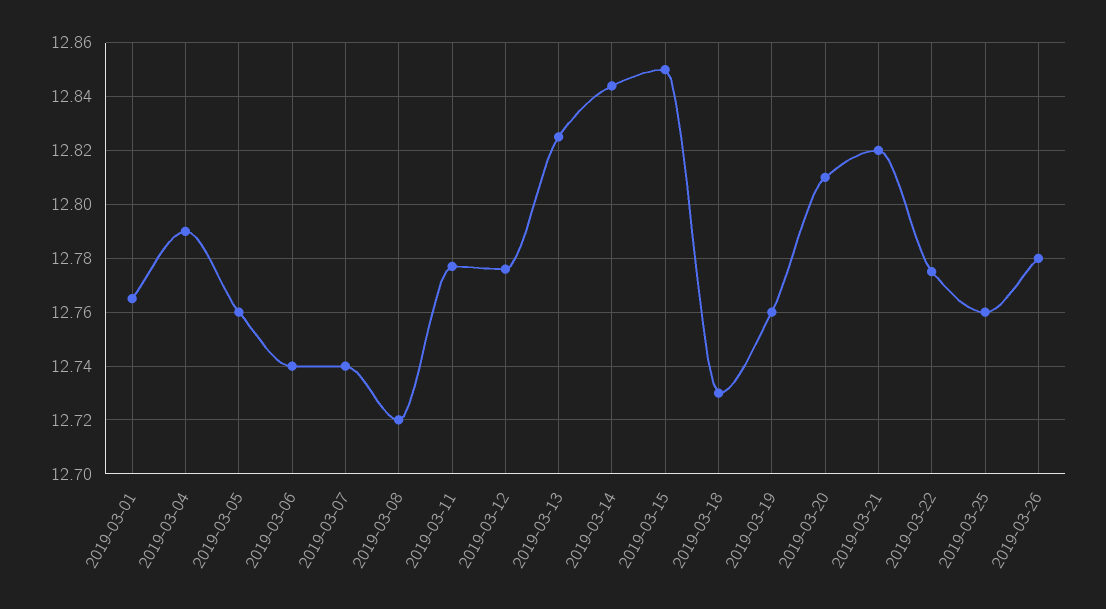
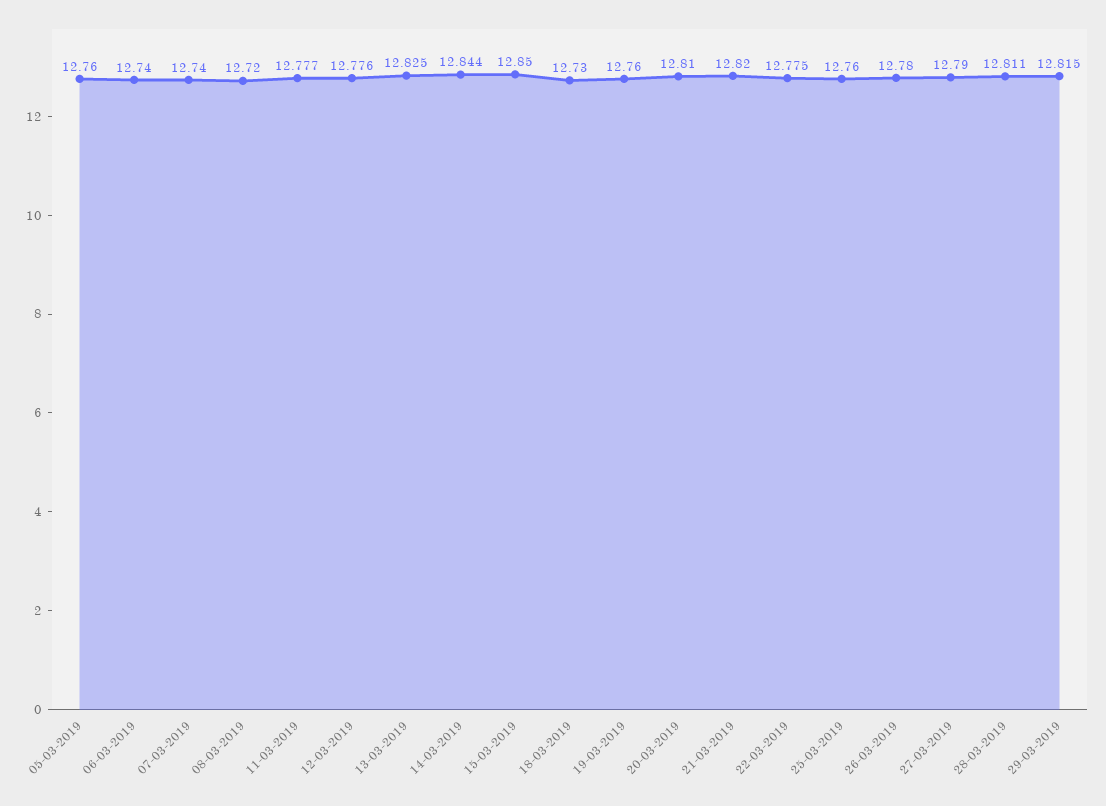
2019-03-01: 12.765 -> none
2019-03-04: 12.79 -> none
27-03-2019: none -> 12.79
28-03-2019: none -> 12.811
29-03-2019: none -> 12.815

